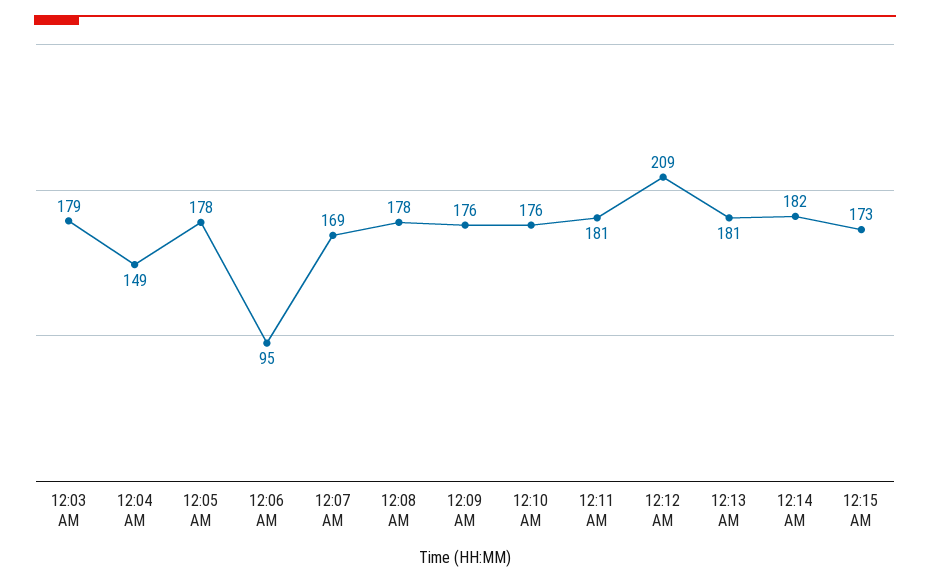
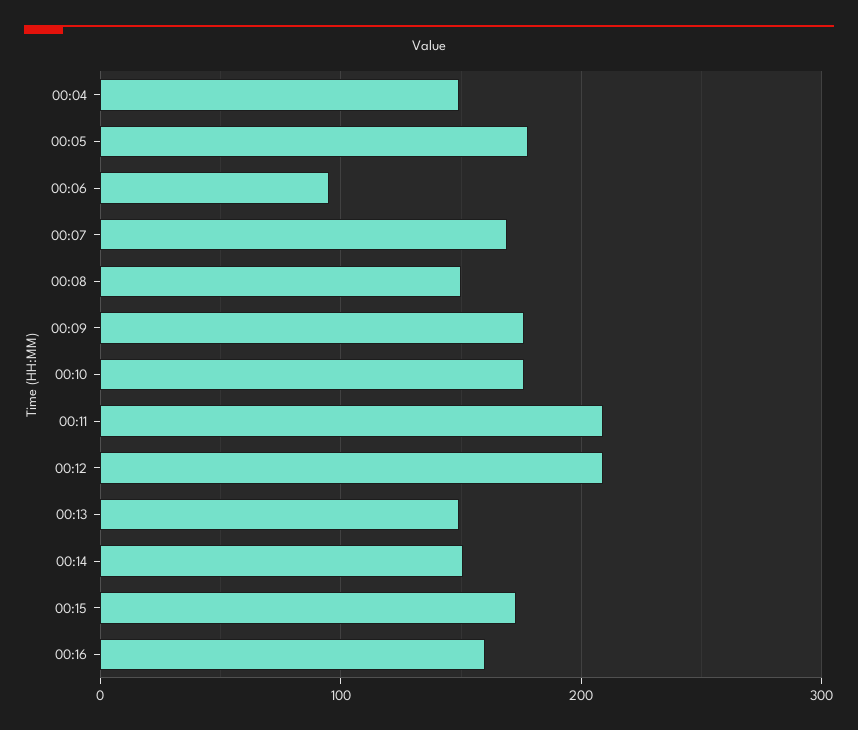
12:03 AM: 179 -> none
12:08 AM: 178 -> 150
12:11 AM: 181 -> 210
12:13 AM: 181 -> 150
12:14 AM: 182 -> 150
00:16: none -> 160

